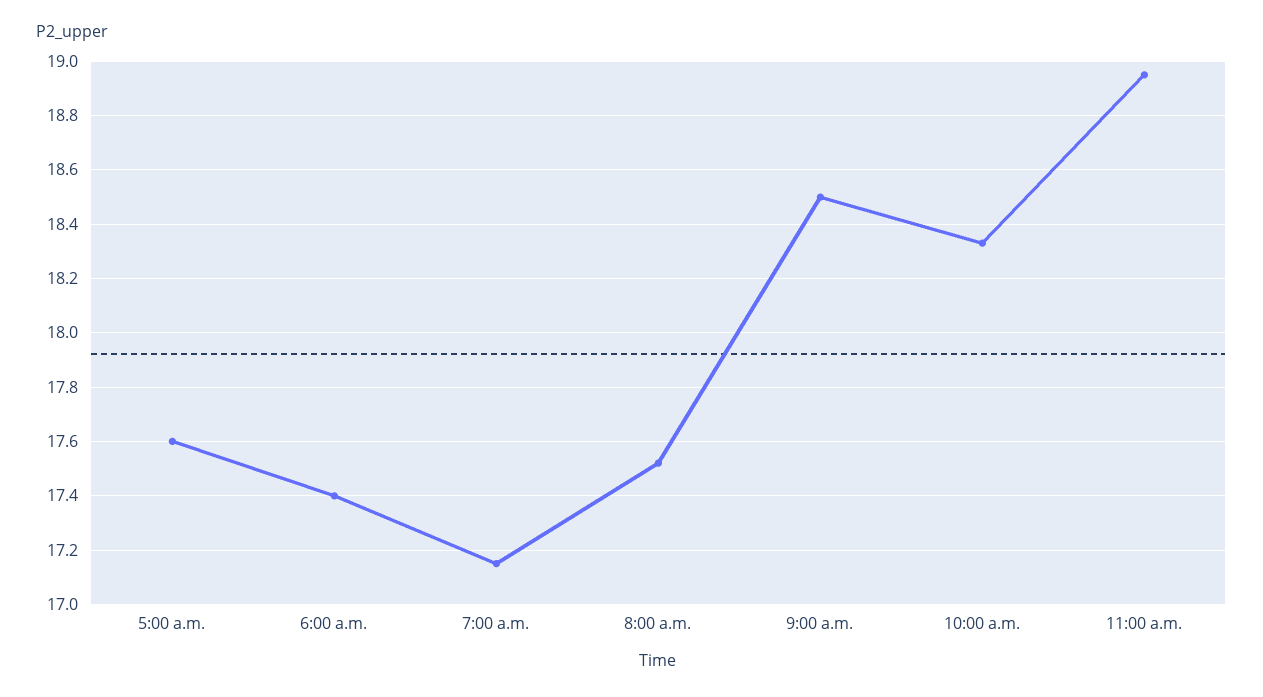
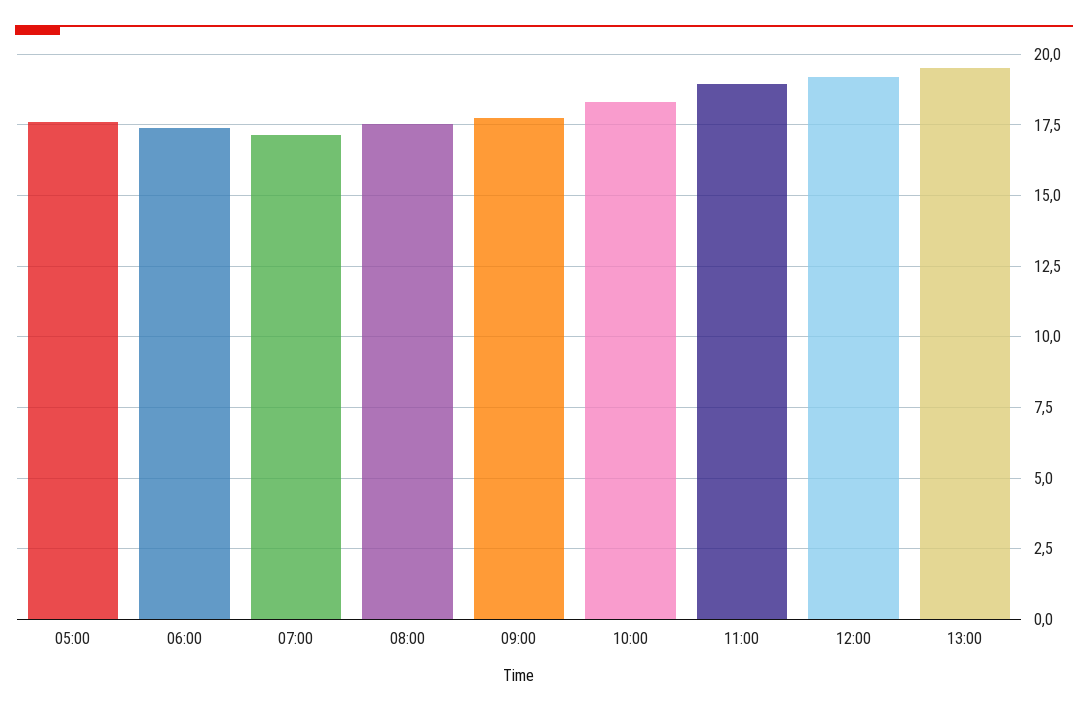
9:00 a.m.: 18.5 -> 17.75
12:00: none -> 19.25
13:00: none -> 19.5

